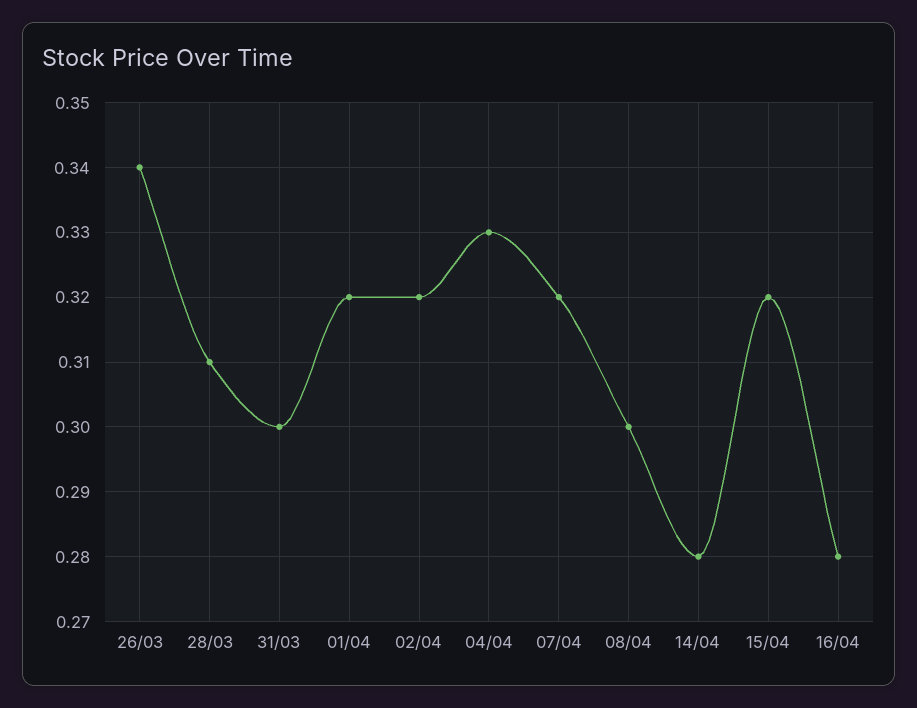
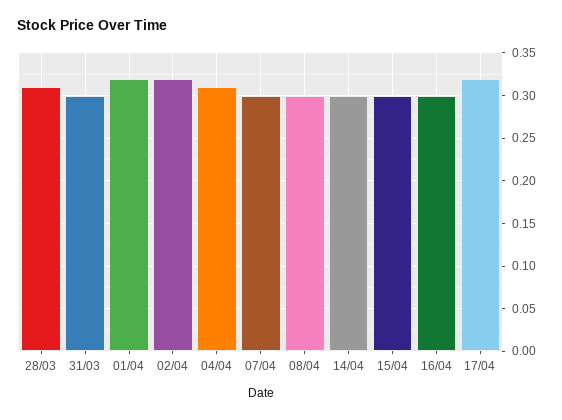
26/03: 0.34 -> none
04/04: 0.33 -> 0.31
07/04: 0.32 -> 0.3
14/04: 0.28 -> 0.3
15/04: 0.32 -> 0.3
16/04: 0.28 -> 0.3
17/04: none -> 0.32

